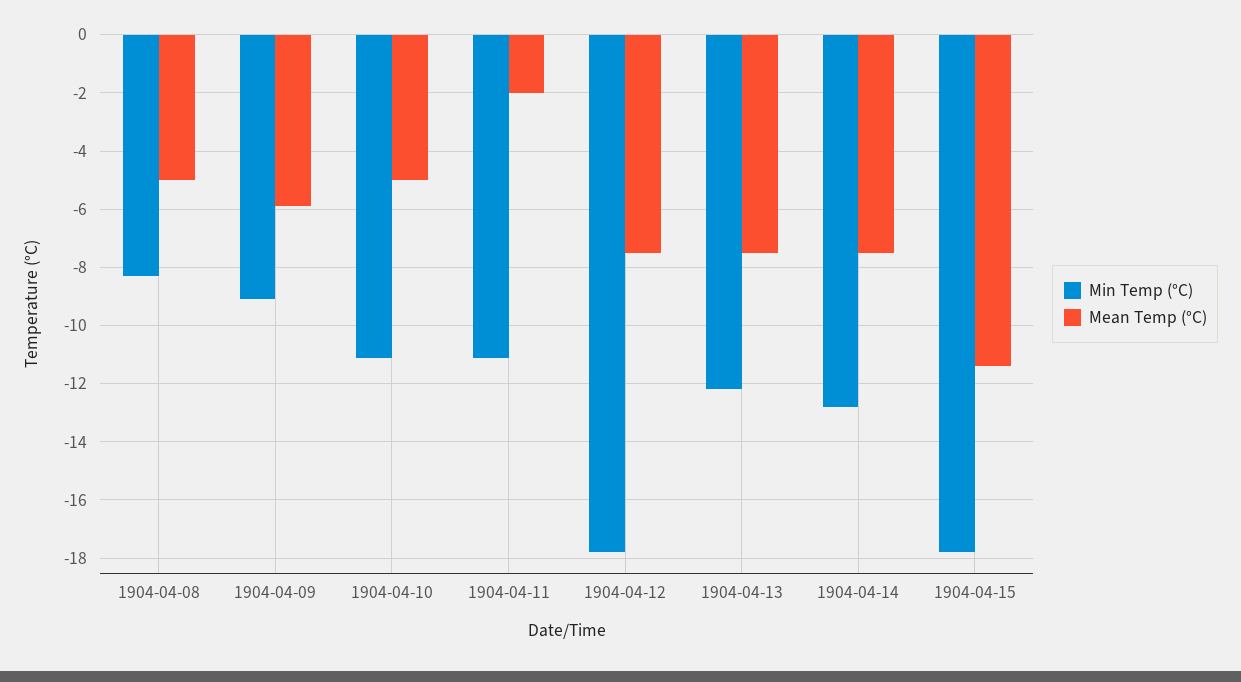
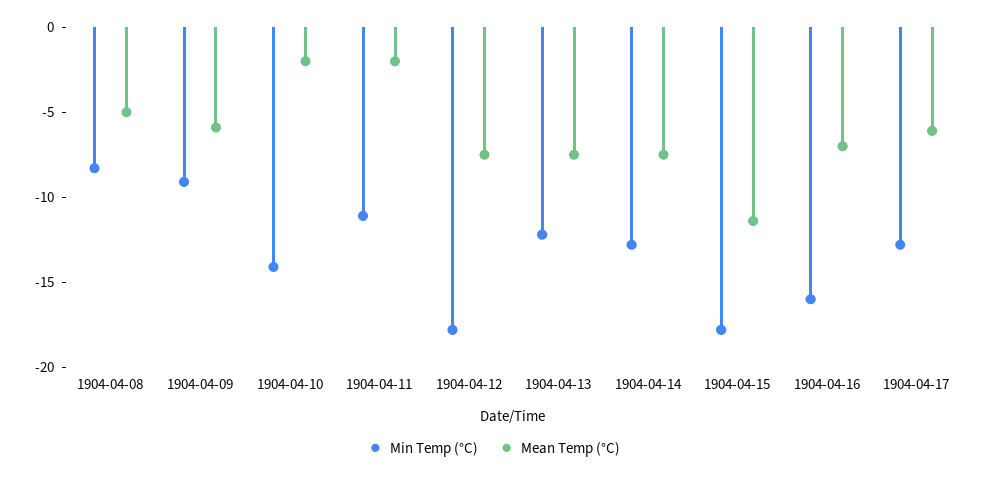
Min Temp (°C), 1904-04-10: -11 -> -14
Mean Temp (°C), 1904-04-10: -5 -> -2
Min Temp (°C), 1904-04-16: none -> -16
Mean Temp (°C), 1904-04-16: none -> -7
Min Temp (°C), 1904-04-17: none -> -13
Mean Temp (°C), 1904-04-17: none -> -6

